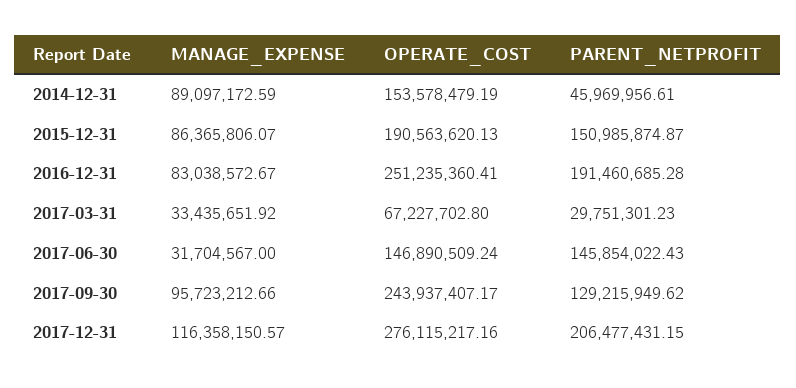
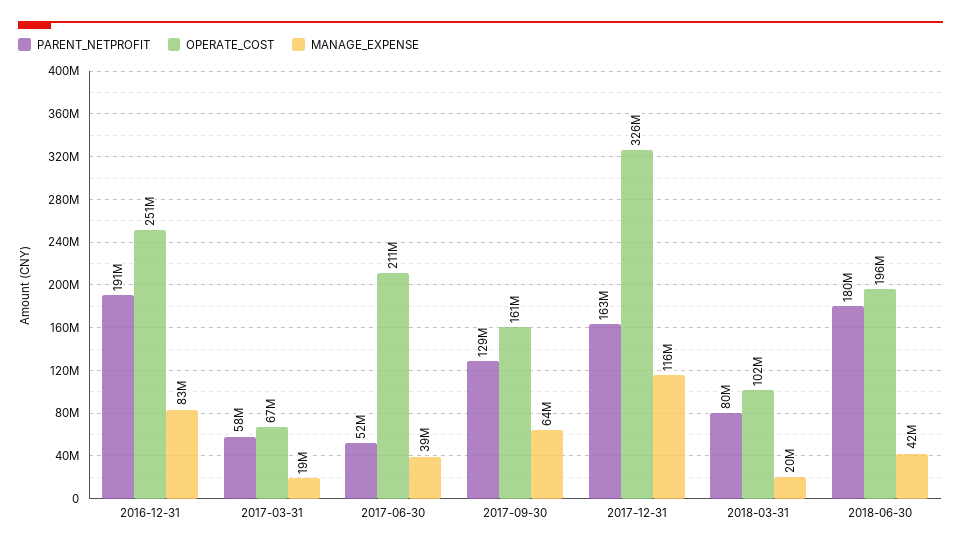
MANAGE_EXPENSE, 2014-12-31: 89097172.59 -> none
OPERATE_COST, 2014-12-31: 153578479.19 -> none
PARENT_NETPROFIT, 2014-12-31: 45969956.61 -> none
MANAGE_EXPENSE, 2015-12-31: 86365806.07 -> none
OPERATE_COST, 2015-12-31: 190563620.13 -> none
PARENT_NETPROFIT, 2015-12-31: 150985874.87 -> none
MANAGE_EXPENSE, 2017-03-31: 33435651.92 -> 19000000
PARENT_NETPROFIT, 2017-03-31: 29751301.23 -> 58000000
MANAGE_EXPENSE, 2017-06-30: 31704567 -> 39000000
OPERATE_COST, 2017-06-30: 146890509.24 -> 211000000
PARENT_NETPROFIT, 2017-06-30: 145854022.43 -> 52000000
MANAGE_EXPENSE, 2017-09-30: 95723212.66 -> 64000000
OPERATE_COST, 2017-09-30: 243937407.17 -> 161000000
OPERATE_COST, 2017-12-31: 276115217.16 -> 326000000
PARENT_NETPROFIT, 2017-12-31: 206477431.15 -> 163000000
PARENT_NETPROFIT, 2018-03-31: none -> 80000000
OPERATE_COST, 2018-03-31: none -> 102000000
MANAGE_EXPENSE, 2018-03-31: none -> 20000000
PARENT_NETPROFIT, 2018-06-30: none -> 180000000
OPERATE_COST, 2018-06-30: none -> 196000000
MANAGE_EXPENSE, 2018-06-30: none -> 42000000

